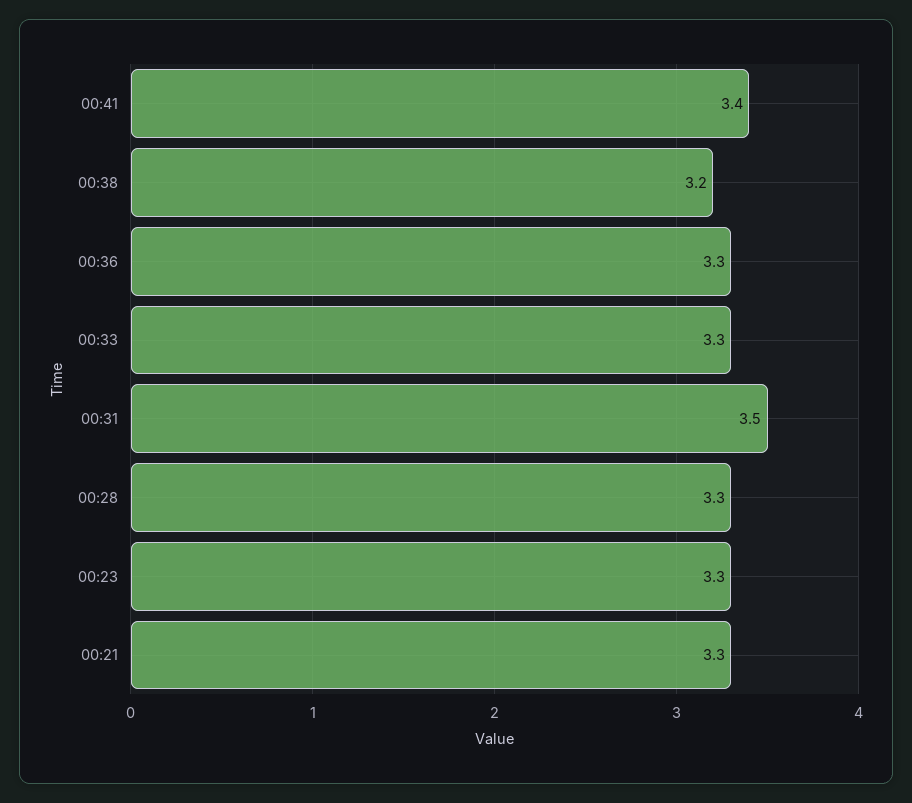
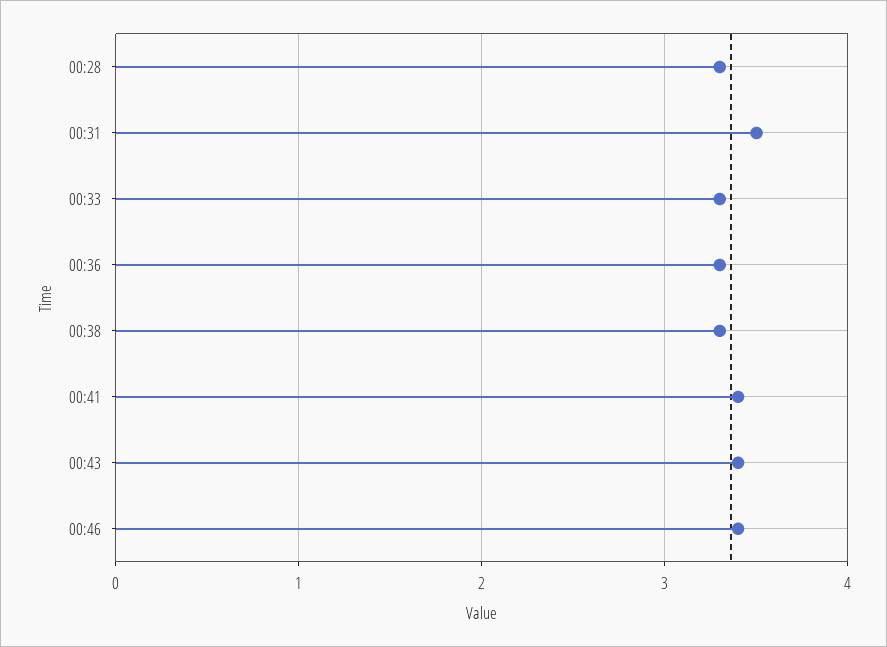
00:38: 3.2 -> 3.3
00:23: 3.3 -> none
00:21: 3.3 -> none
00:43: none -> 3.4
00:46: none -> 3.4

